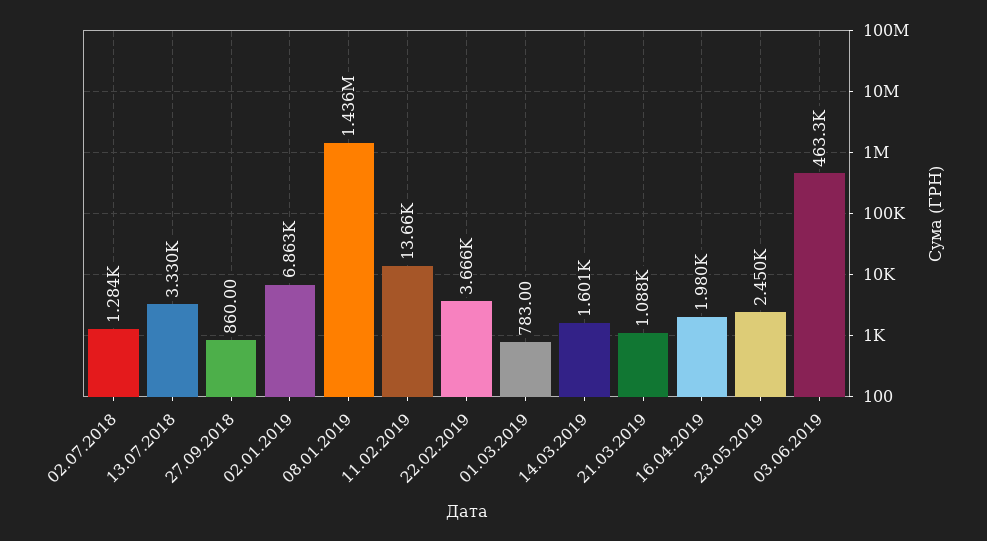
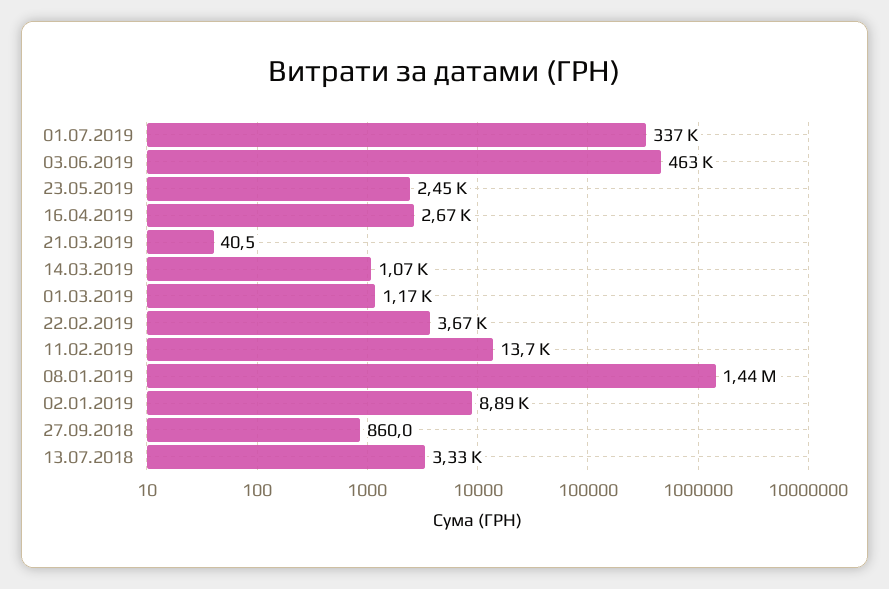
02.07.2018: 1284 -> none
02.01.2019: 6863 -> 8890
01.03.2019: 783 -> 1170
14.03.2019: 1601 -> 1070
21.03.2019: 1088 -> 40.5
16.04.2019: 1980 -> 2670
01.07.2019: none -> 337000

